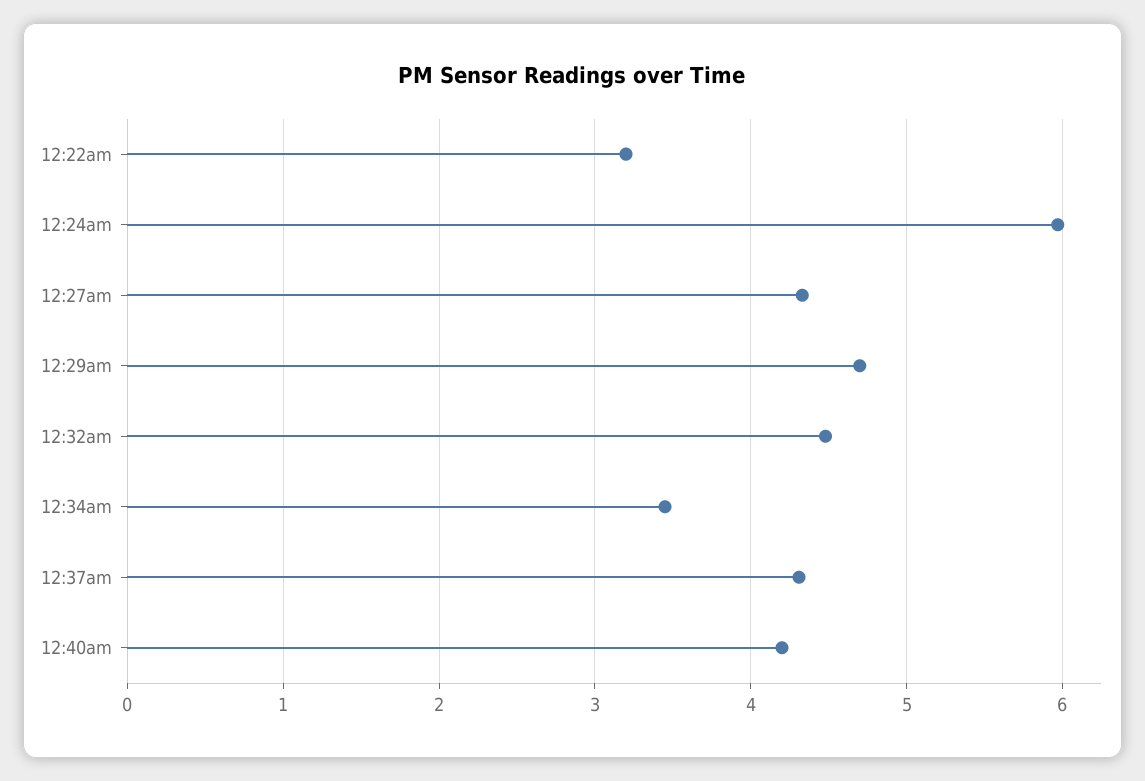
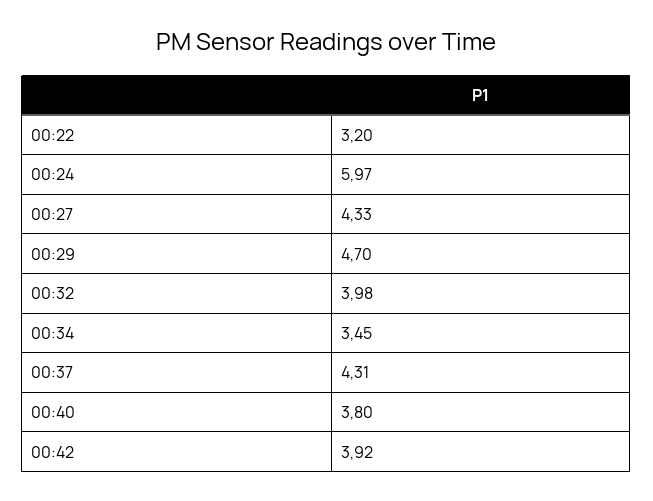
12:32am: 4.5 -> 3.98
12:40am: 4.2 -> 3.8
00:42: none -> 3.92

